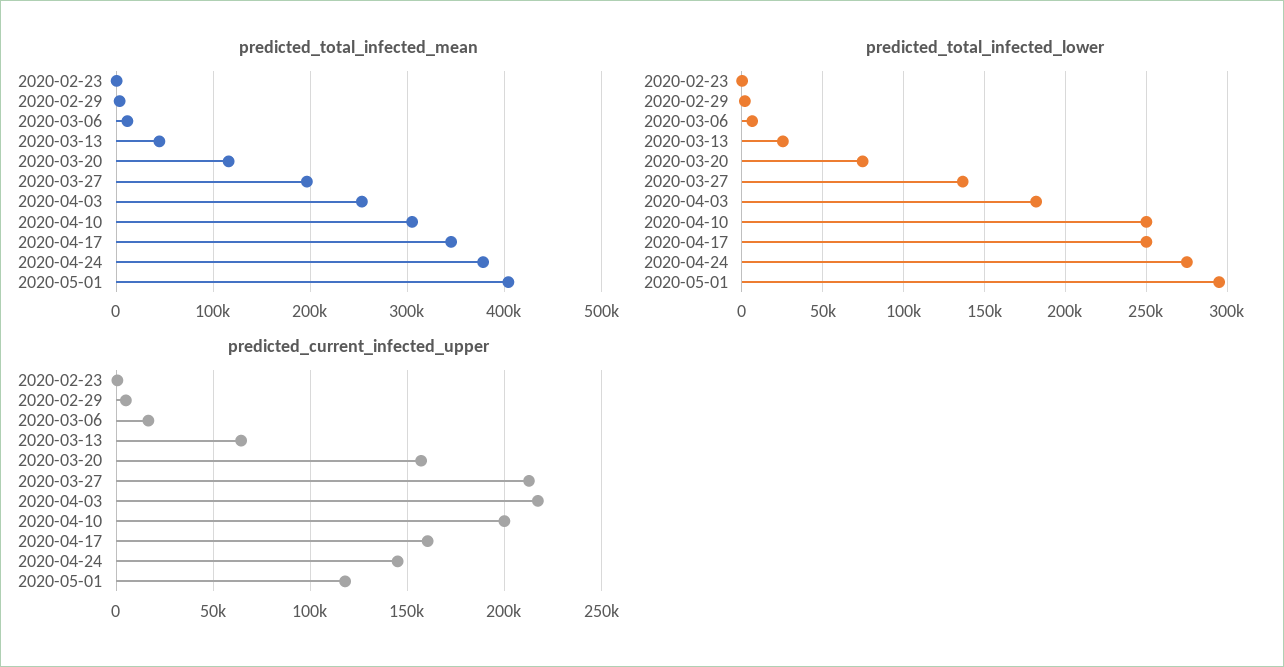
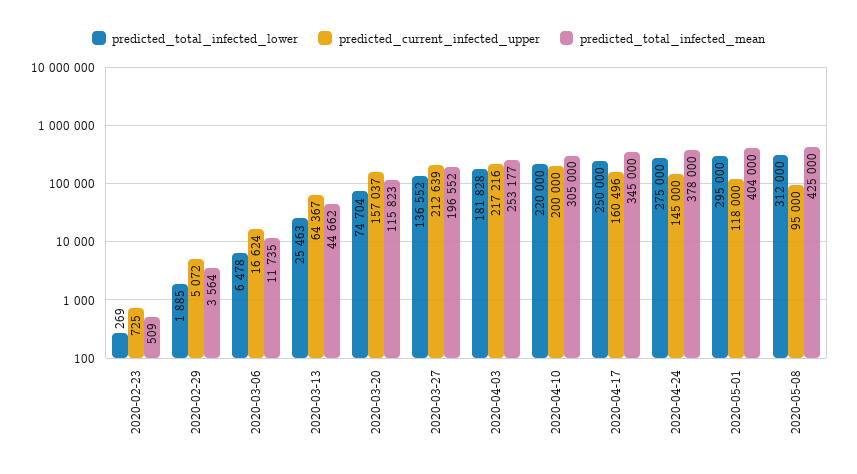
predicted_total_infected_lower, 2020-04-10: 250000 -> 220000
predicted_total_infected_lower, 2020-05-08: none -> 312000
predicted_current_infected_upper, 2020-05-08: none -> 95000
predicted_total_infected_mean, 2020-05-08: none -> 425000

